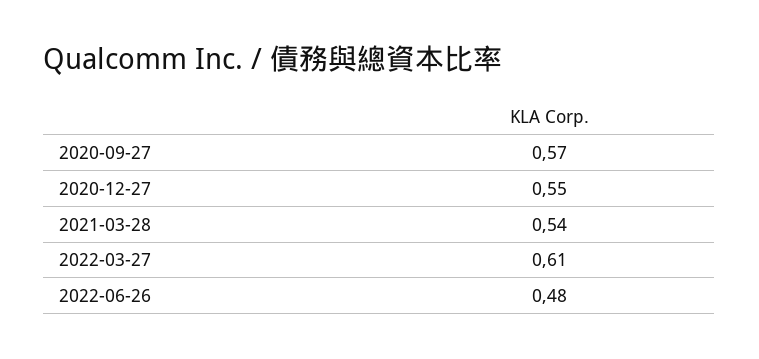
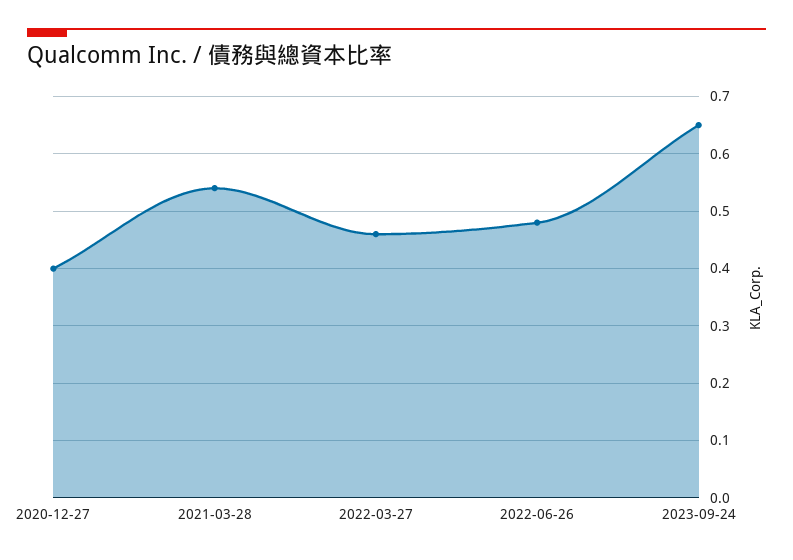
2020-09-27: 0.57 -> none
2020-12-27: 0.55 -> 0.4
2022-03-27: 0.61 -> 0.45
2023-09-24: none -> 0.65

